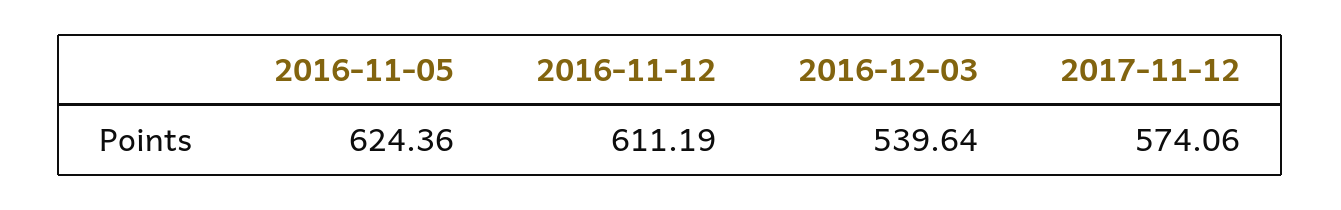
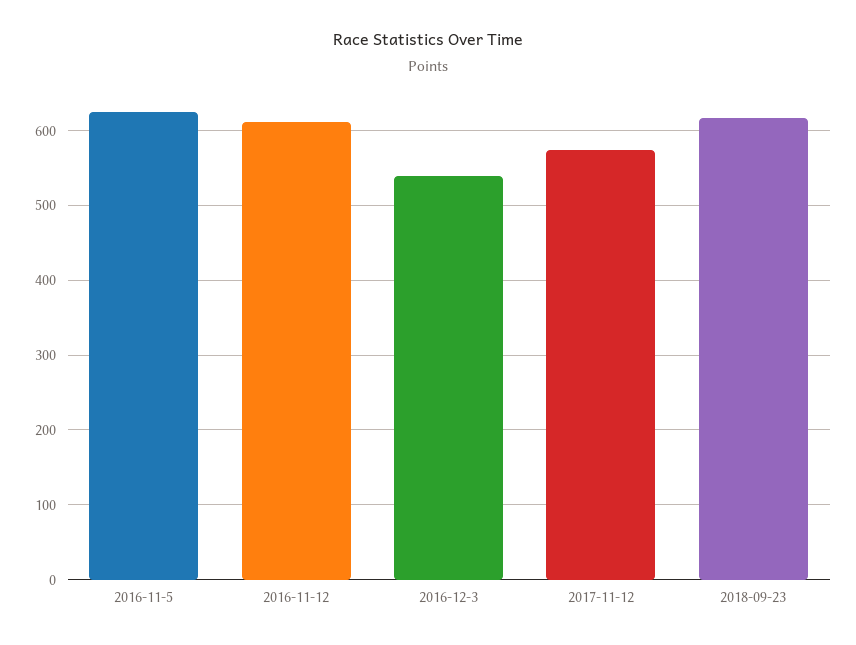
2018-09-23: none -> 620

